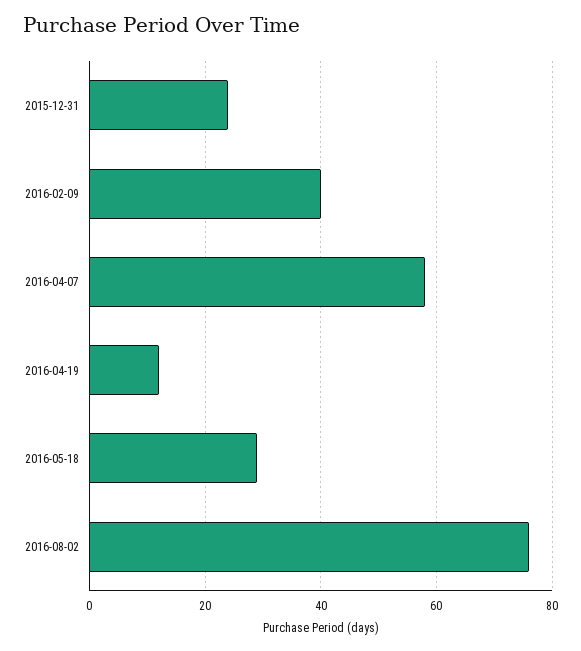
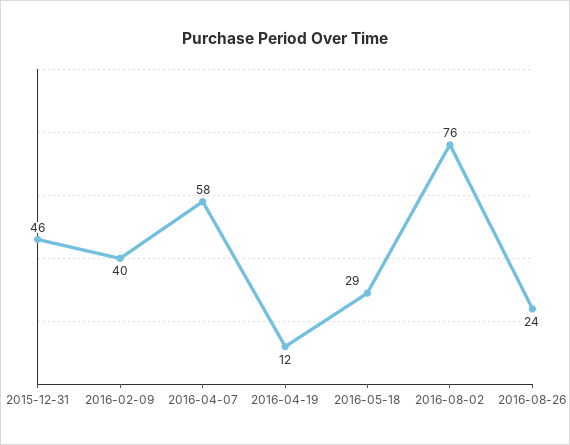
2015-12-31: 25 -> 46
2016-08-26: none -> 24

